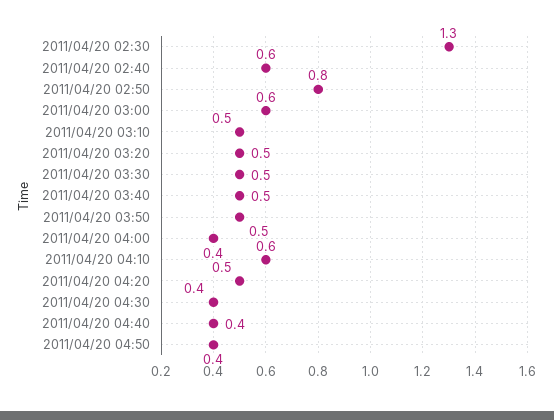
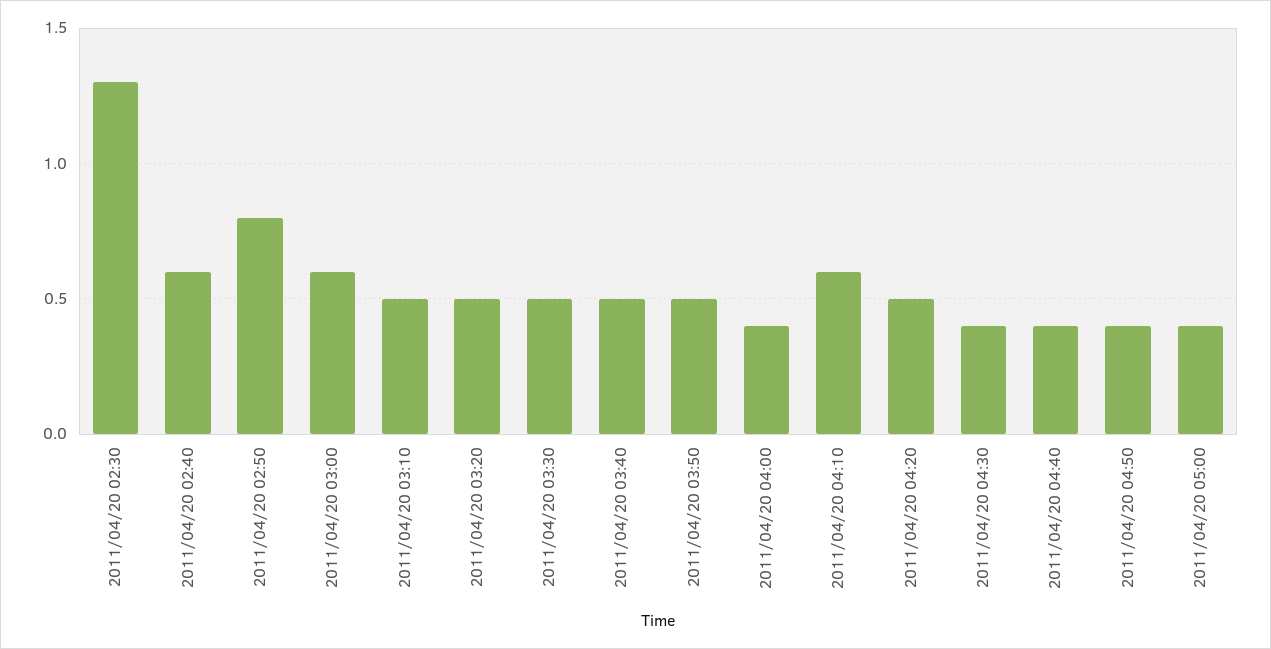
2011/04/20 05:00: none -> 0.4

